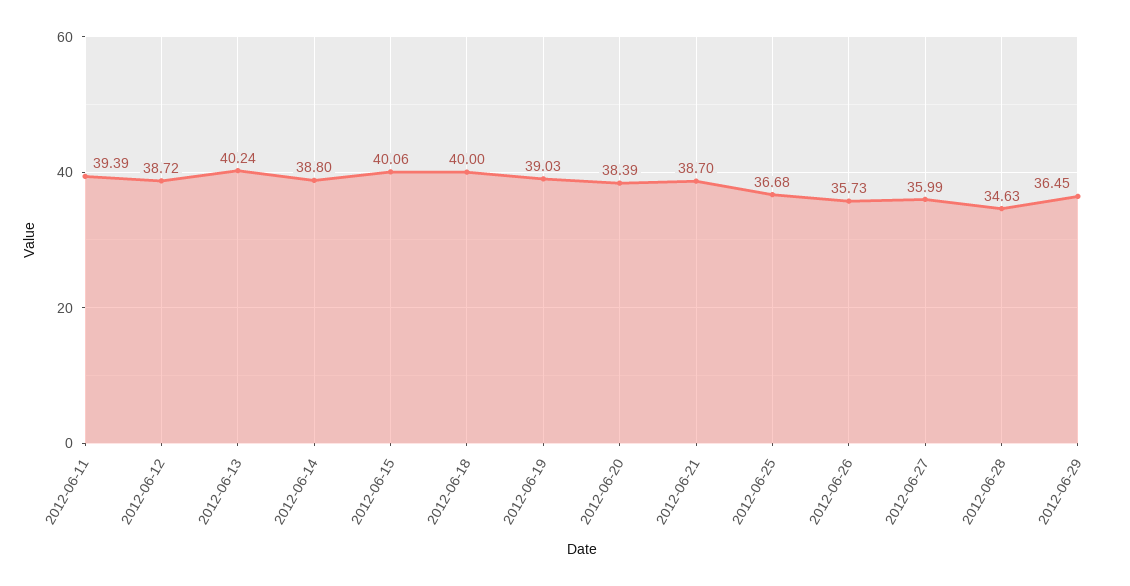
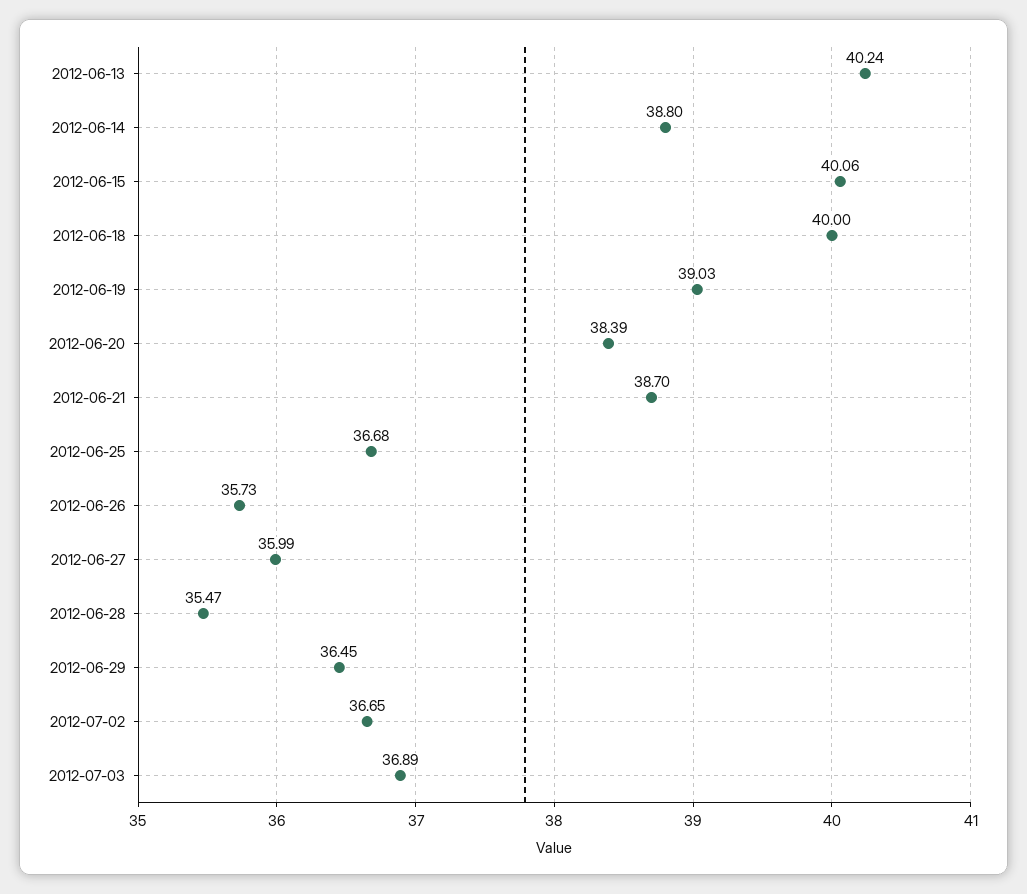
2012-06-11: 39.39 -> none
2012-06-12: 38.72 -> none
2012-06-28: 34.63 -> 35.47
2012-07-02: none -> 36.65
2012-07-03: none -> 36.89

